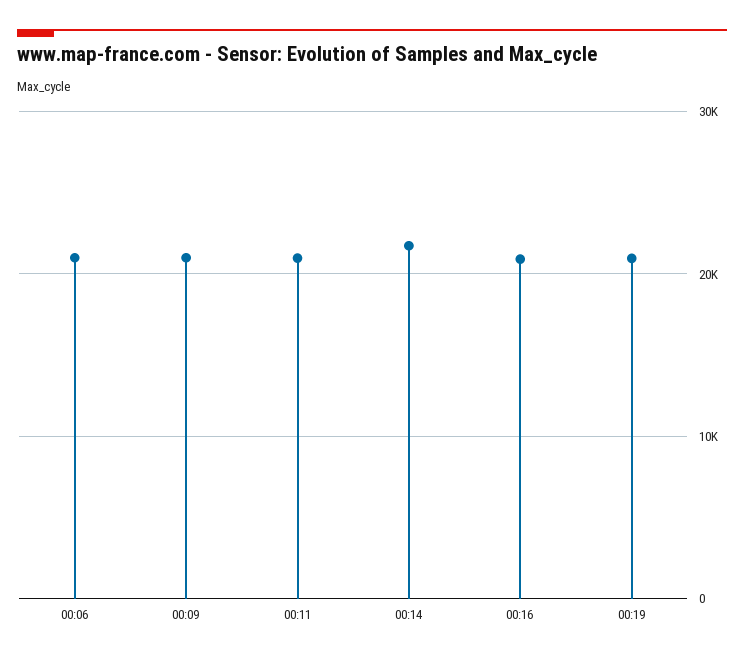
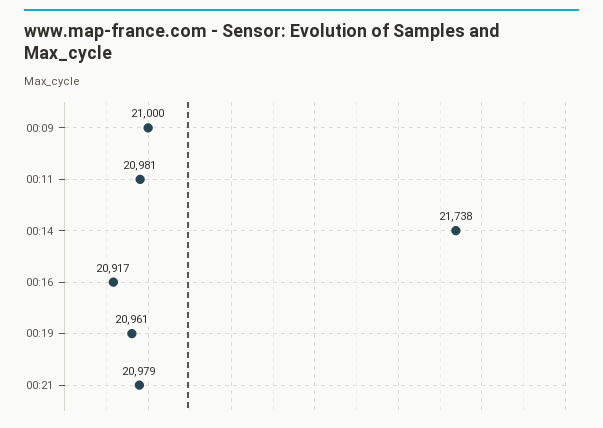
00:06: 21000 -> none
00:21: none -> 20979

